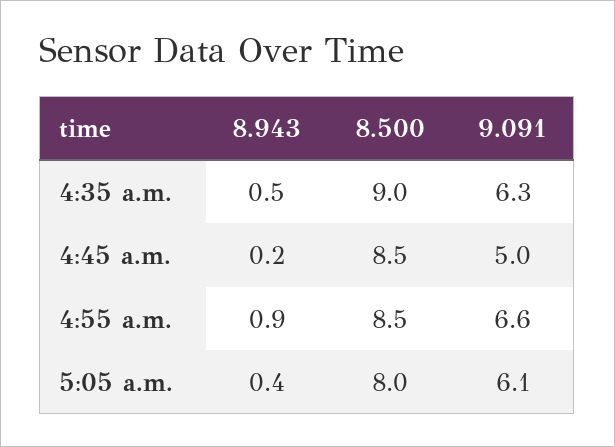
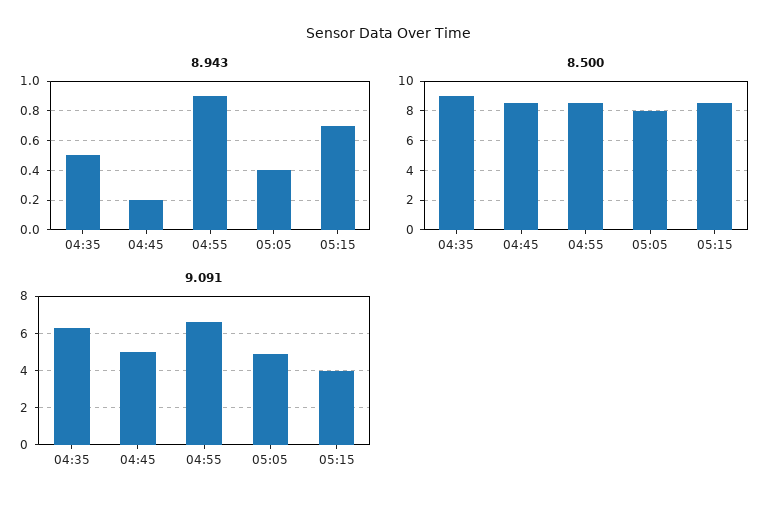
9.091, 5:05 a.m.: 6.1 -> 5
8.943, 05:15: none -> 0.7
8.500, 05:15: none -> 8.5
9.091, 05:15: none -> 4

